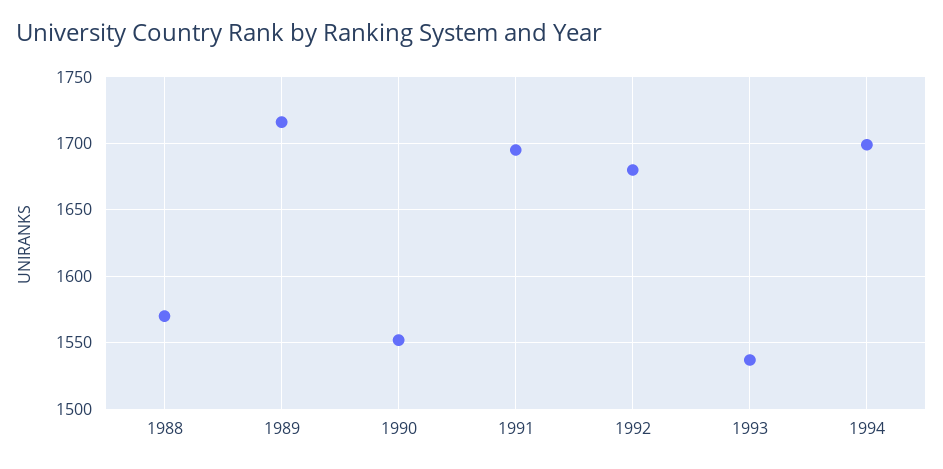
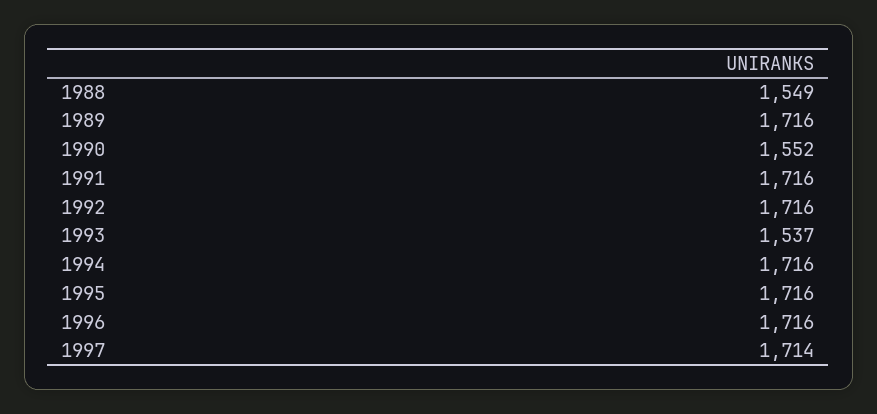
1988: 1570 -> 1549
1991: 1695 -> 1716
1992: 1680 -> 1716
1994: 1700 -> 1716
1995: none -> 1716
1996: none -> 1716
1997: none -> 1714

